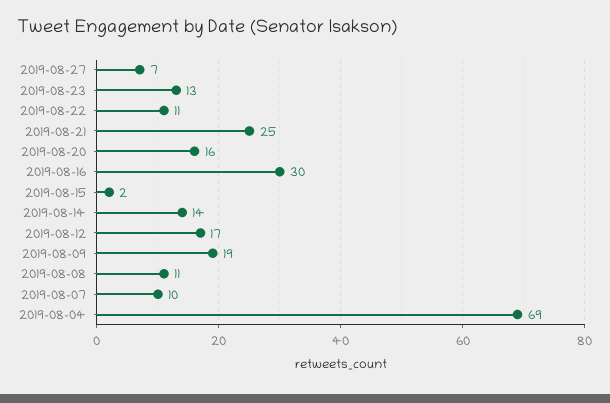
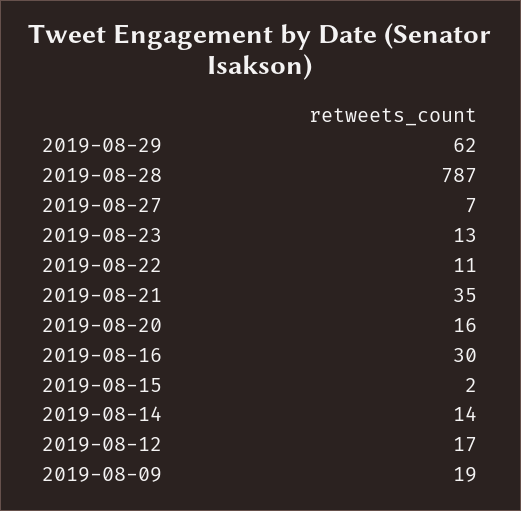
2019-08-21: 25 -> 35
2019-08-08: 11 -> none
2019-08-07: 10 -> none
2019-08-04: 69 -> none
2019-08-29: none -> 62
2019-08-28: none -> 787

